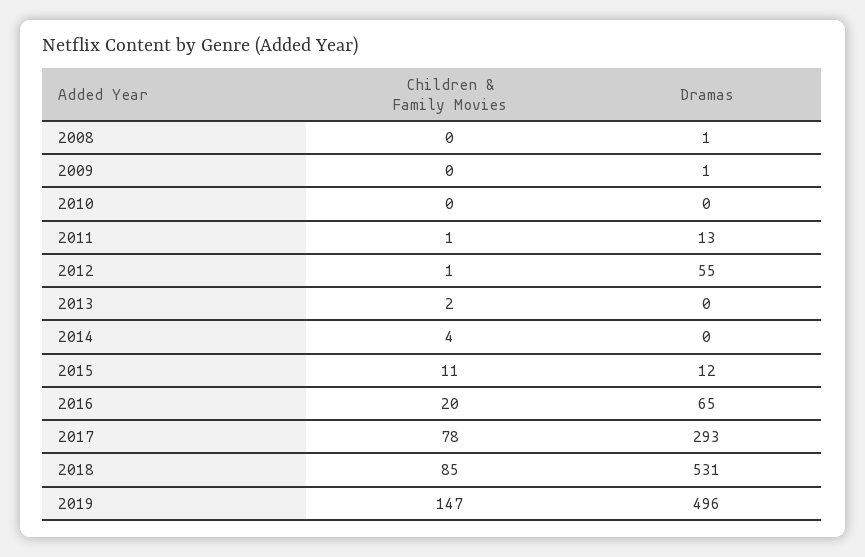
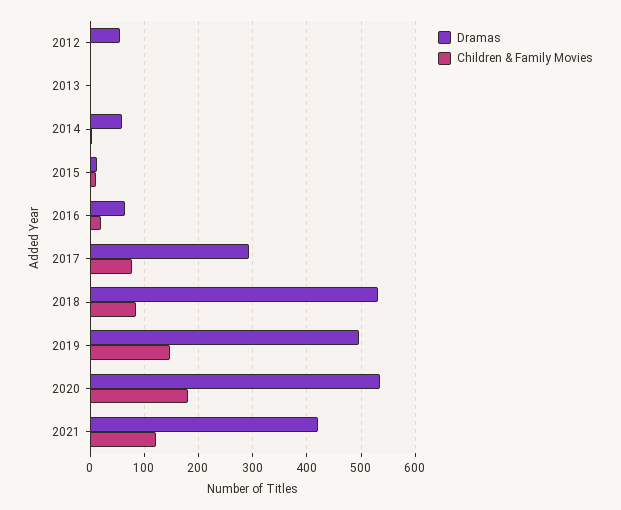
Children & Family Movies, 2008: 0 -> none
Dramas, 2008: 1 -> none
Children & Family Movies, 2009: 0 -> none
Dramas, 2009: 1 -> none
Children & Family Movies, 2010: 0 -> none
Dramas, 2010: 0 -> none
Children & Family Movies, 2011: 1 -> none
Dramas, 2011: 13 -> none
Dramas, 2014: 0 -> 60
Dramas, 2020: none -> 540
Children & Family Movies, 2020: none -> 180
Dramas, 2021: none -> 420
Children & Family Movies, 2021: none -> 120

